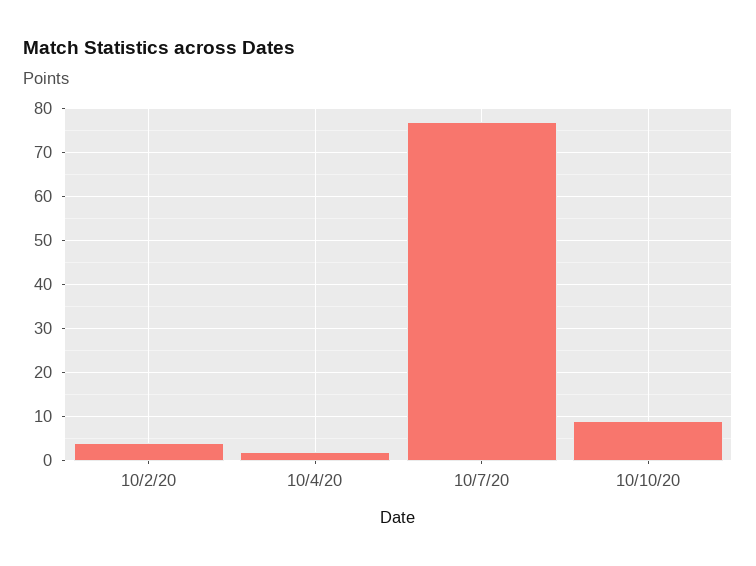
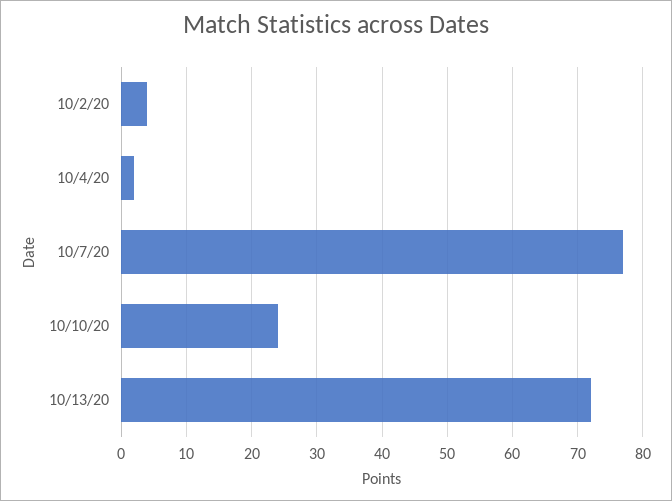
10/10/20: 10 -> 24
10/13/20: none -> 72

